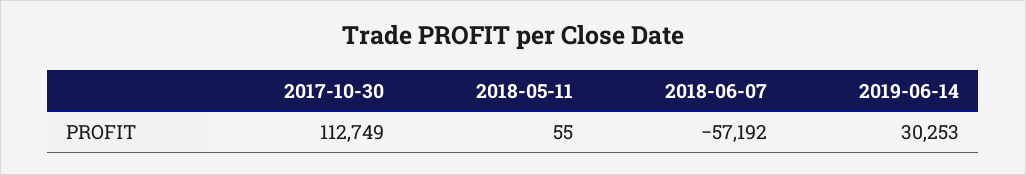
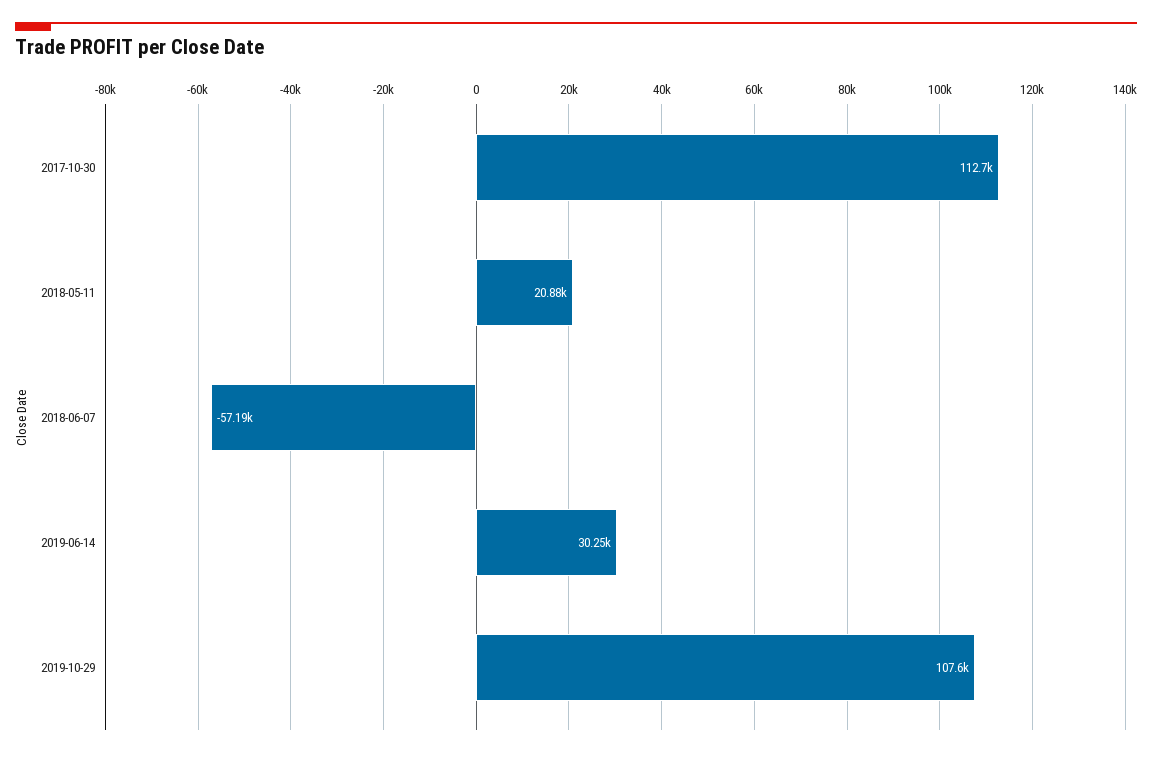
2018-05-11: 55 -> 20880
2019-10-29: none -> 107600

